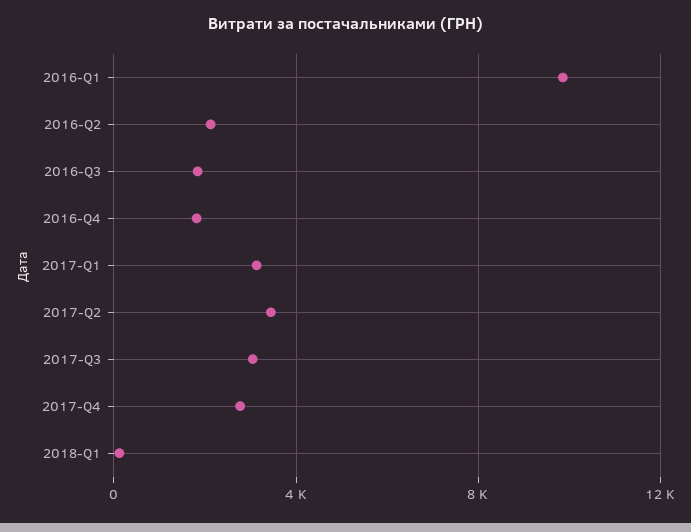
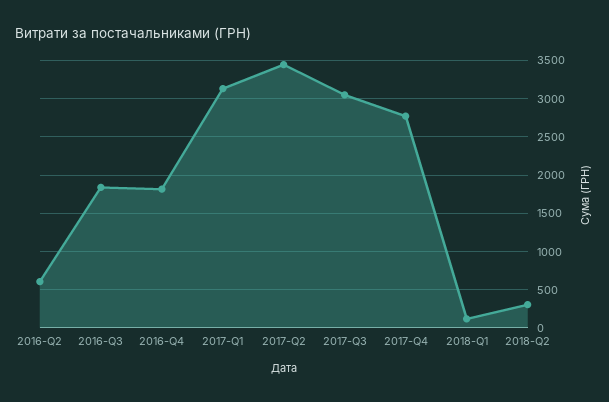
2016-Q1: 10000 -> none
2016-Q2: 2000 -> 600
2018-Q2: none -> 300

